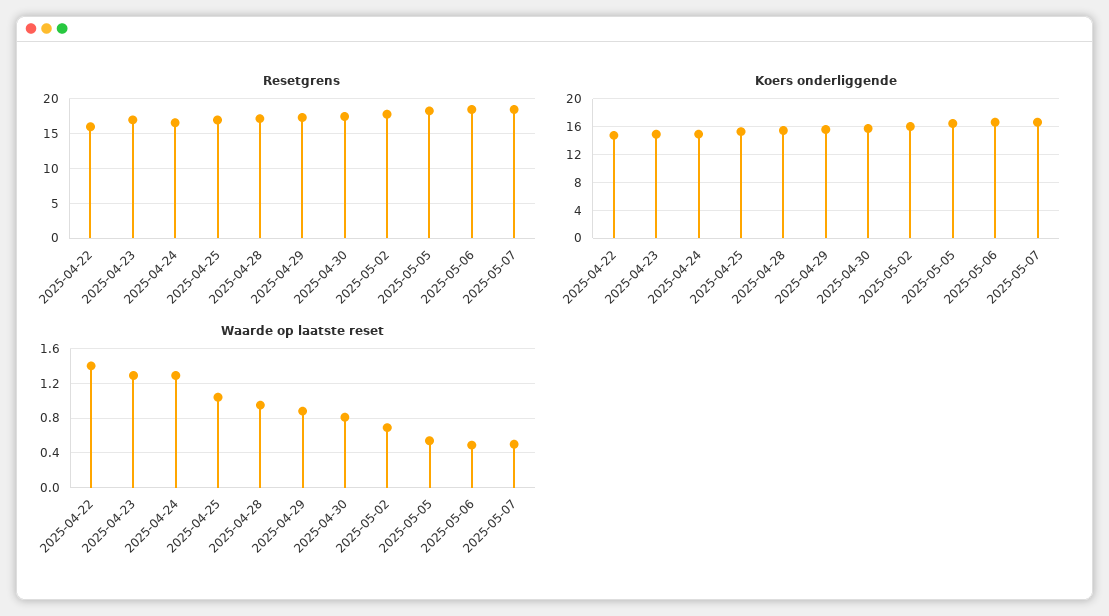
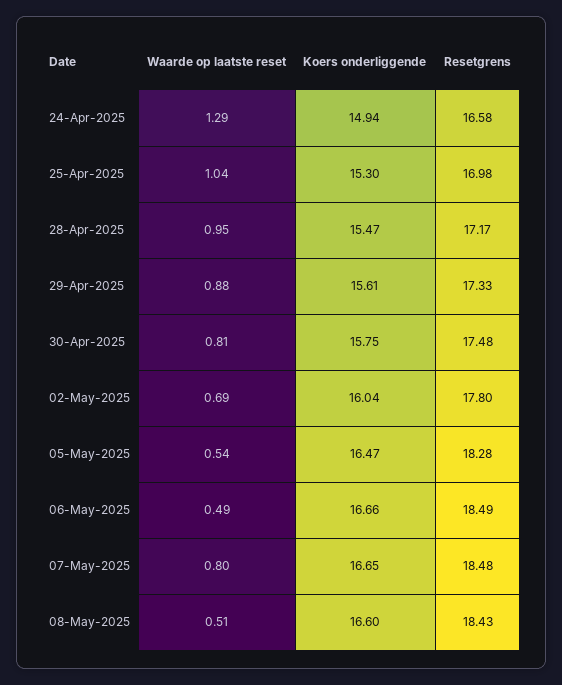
Resetgrens, 2025-04-22: 16 -> none
Resetgrens, 2025-04-23: 17 -> none
Koers onderliggende, 2025-04-22: 15 -> none
Koers onderliggende, 2025-04-23: 15 -> none
Waarde op laatste reset, 2025-04-22: 1.4 -> none
Waarde op laatste reset, 2025-04-23: 1.3 -> none
Waarde op laatste reset, 2025-05-07: 0.5 -> 0.8
Waarde op laatste reset, 08-May-2025: none -> 0.51
Koers onderliggende, 08-May-2025: none -> 16.6
Resetgrens, 08-May-2025: none -> 18.43

